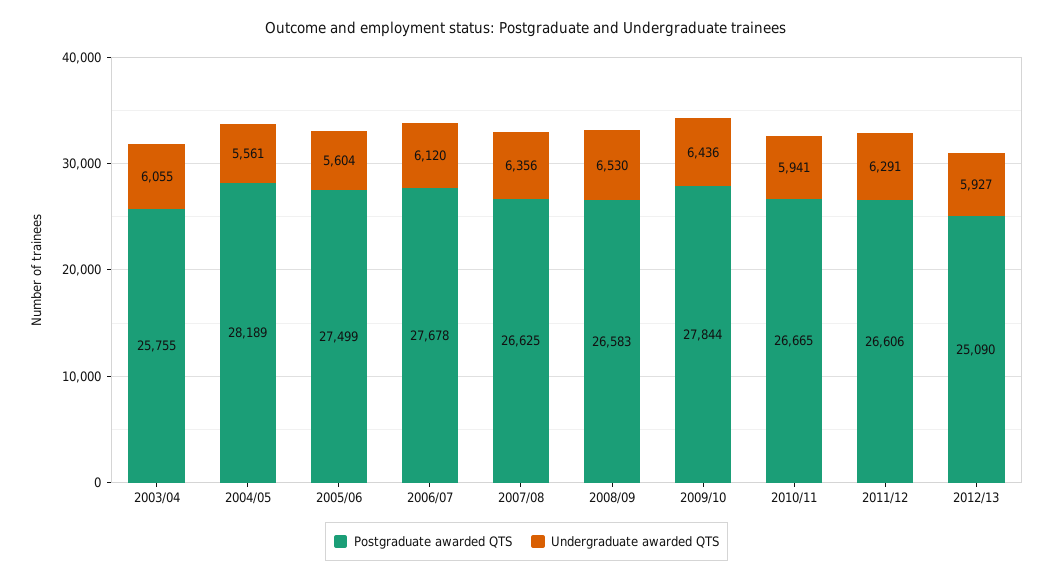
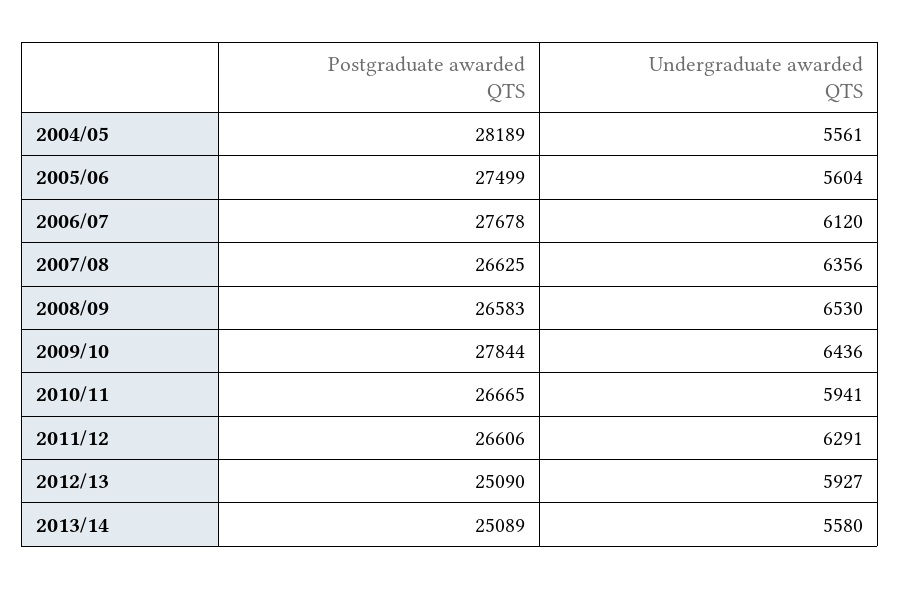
Postgraduate awarded QTS, 2003/04: 25755 -> none
Undergraduate awarded QTS, 2003/04: 6055 -> none
Postgraduate awarded QTS, 2013/14: none -> 25089
Undergraduate awarded QTS, 2013/14: none -> 5580

